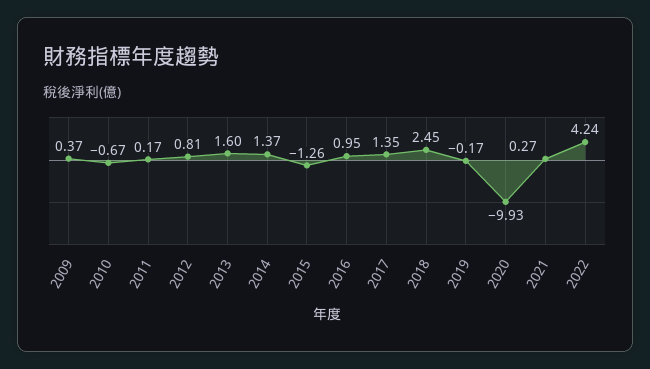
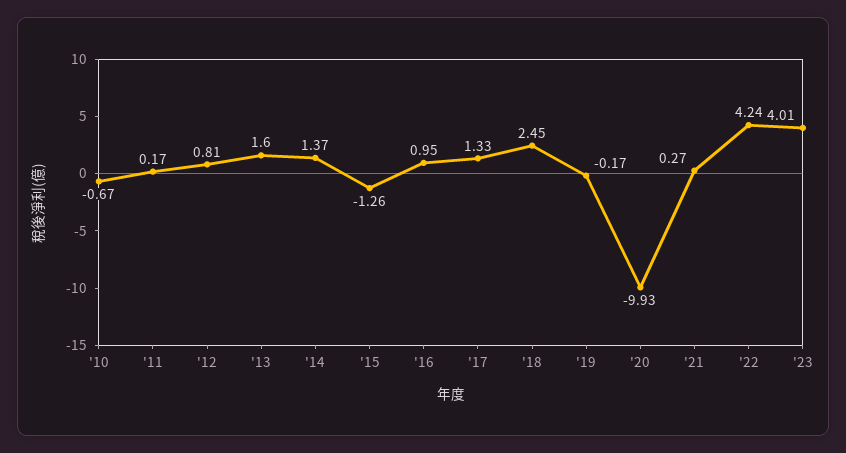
2009: 0.37 -> none
2017: 1.35 -> 1.33
'23: none -> 4.01

